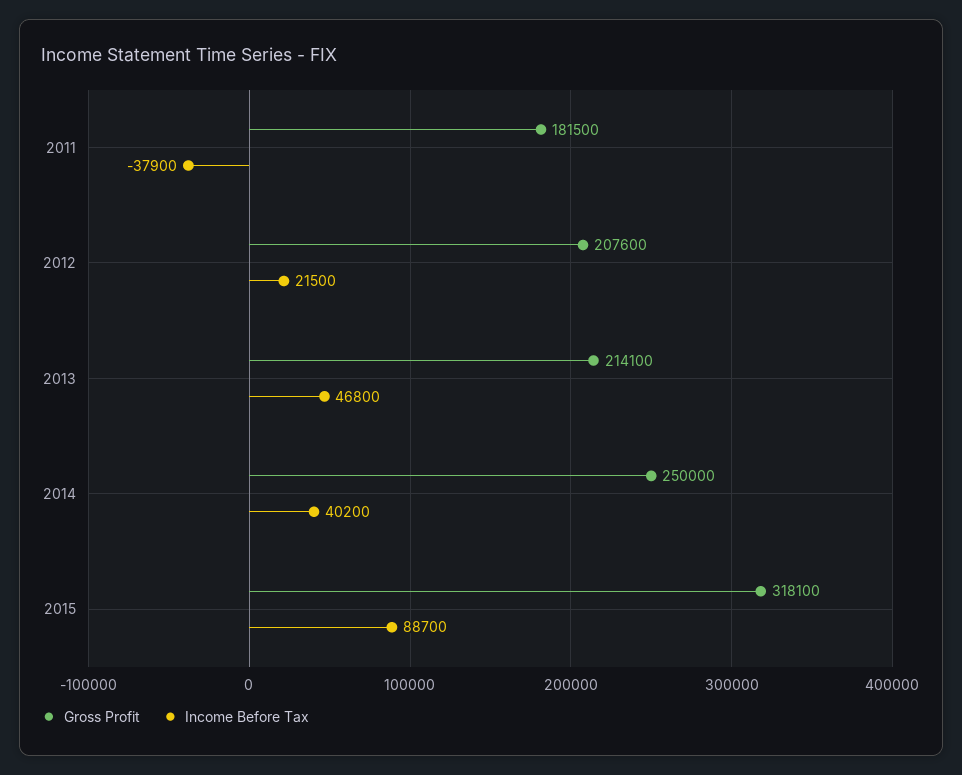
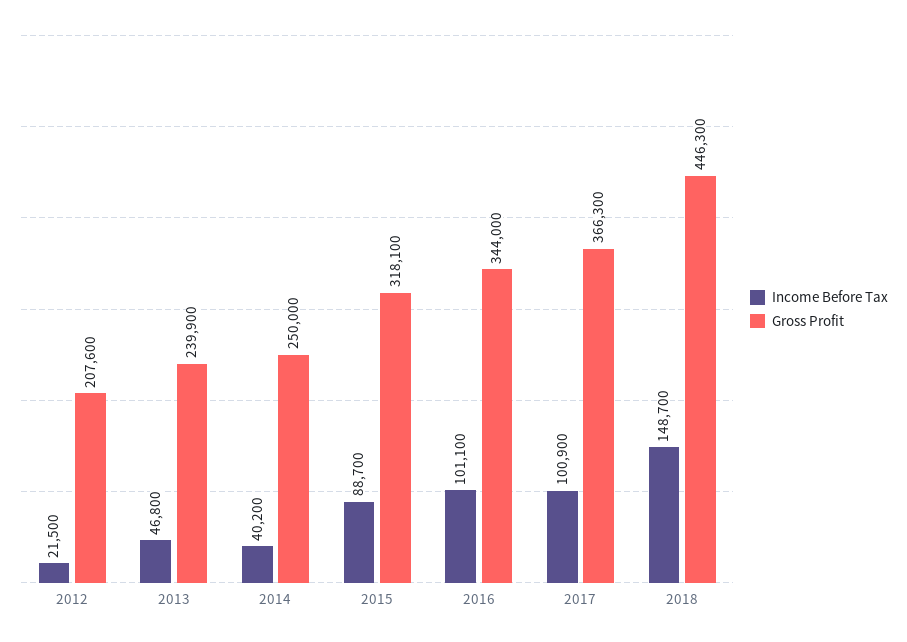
Gross Profit, 2011: 181500 -> none
Income Before Tax, 2011: -37900 -> none
Gross Profit, 2013: 214100 -> 239900
Income Before Tax, 2016: none -> 101100
Gross Profit, 2016: none -> 344000
Income Before Tax, 2017: none -> 100900
Gross Profit, 2017: none -> 366300
Income Before Tax, 2018: none -> 148700
Gross Profit, 2018: none -> 446300

